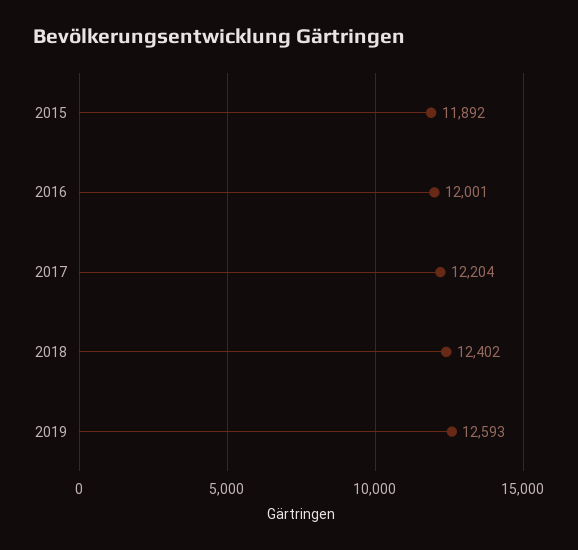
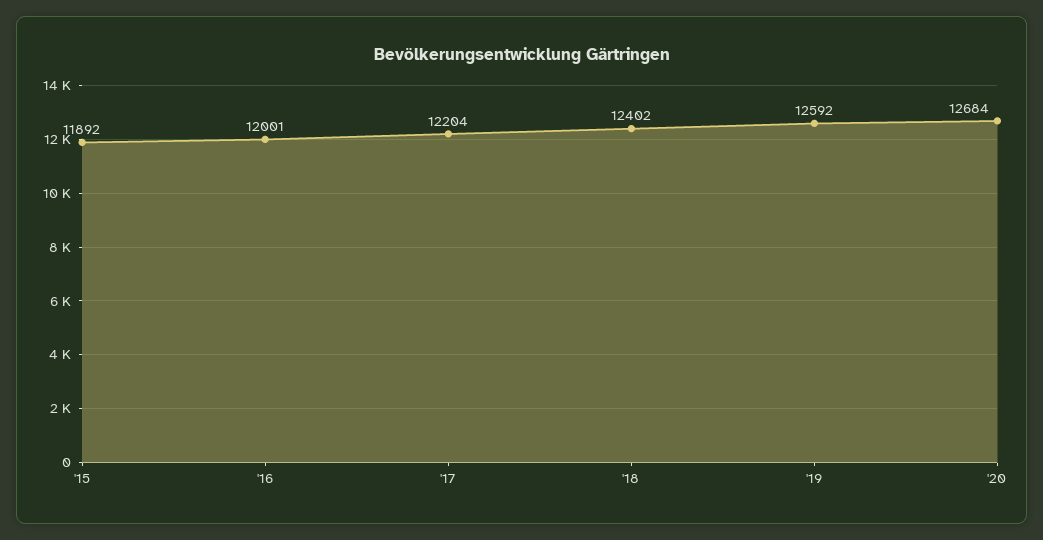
2019: 12593 -> 12592
'20: none -> 12684

